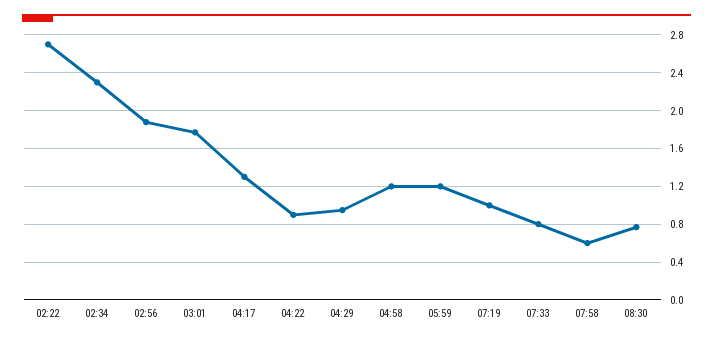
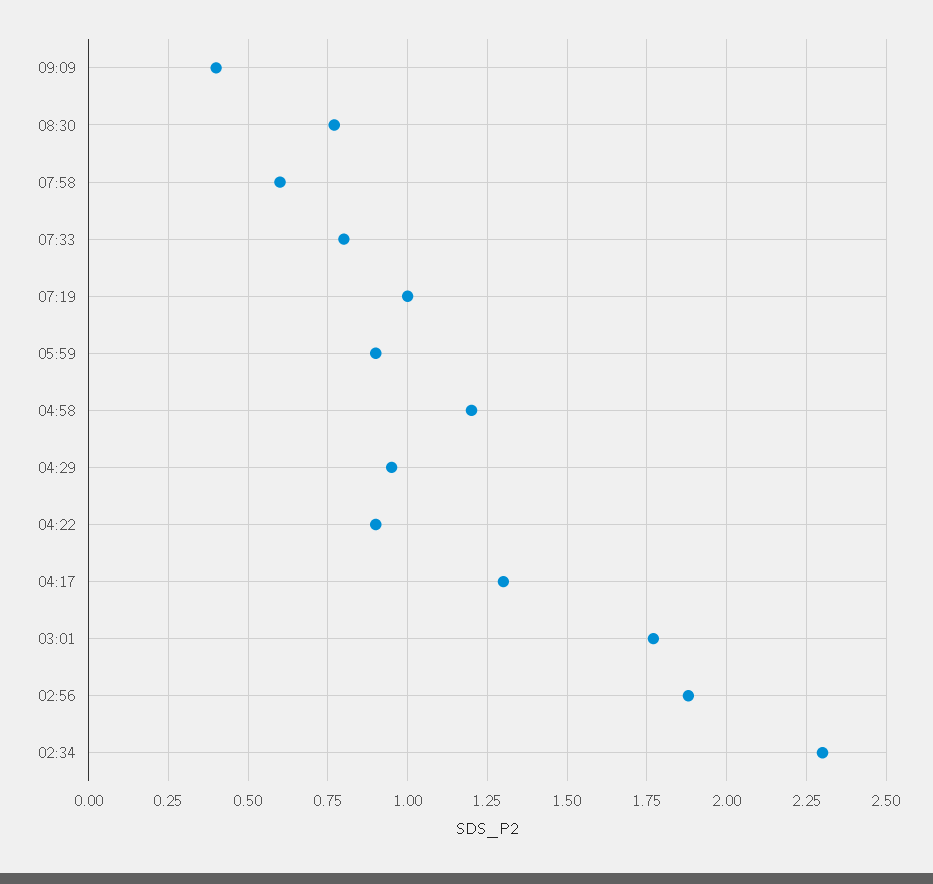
02:22: 2.7 -> none
05:59: 1.2 -> 0.9
09:09: none -> 0.4

